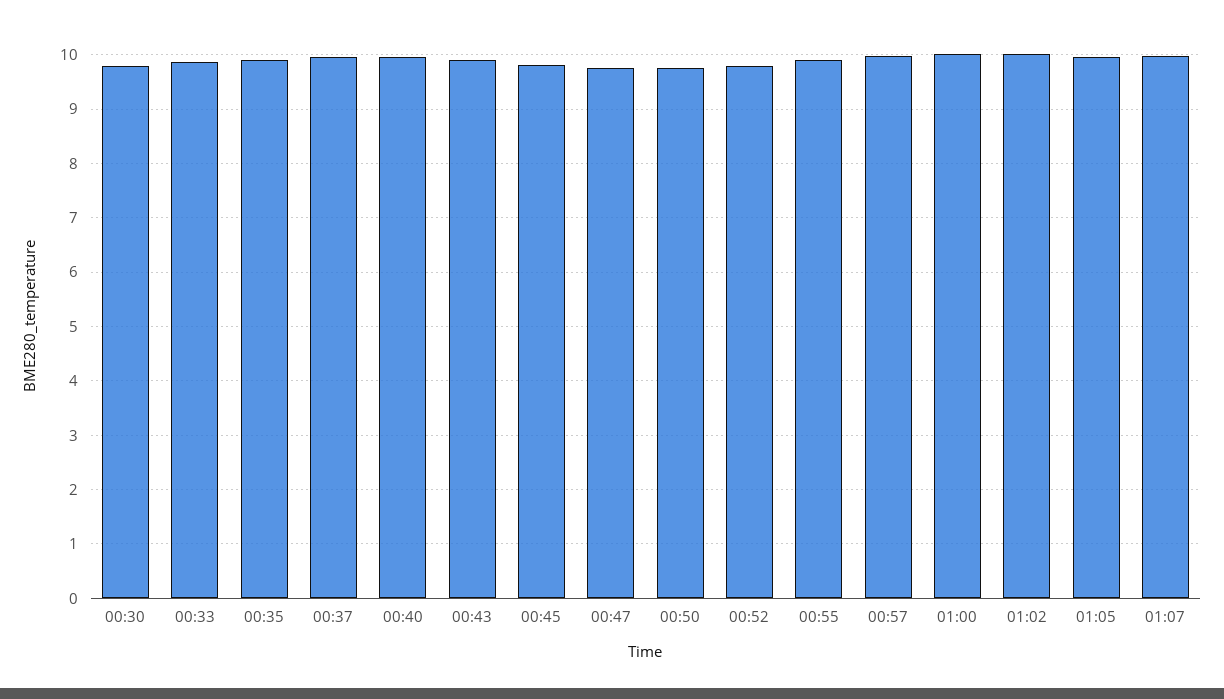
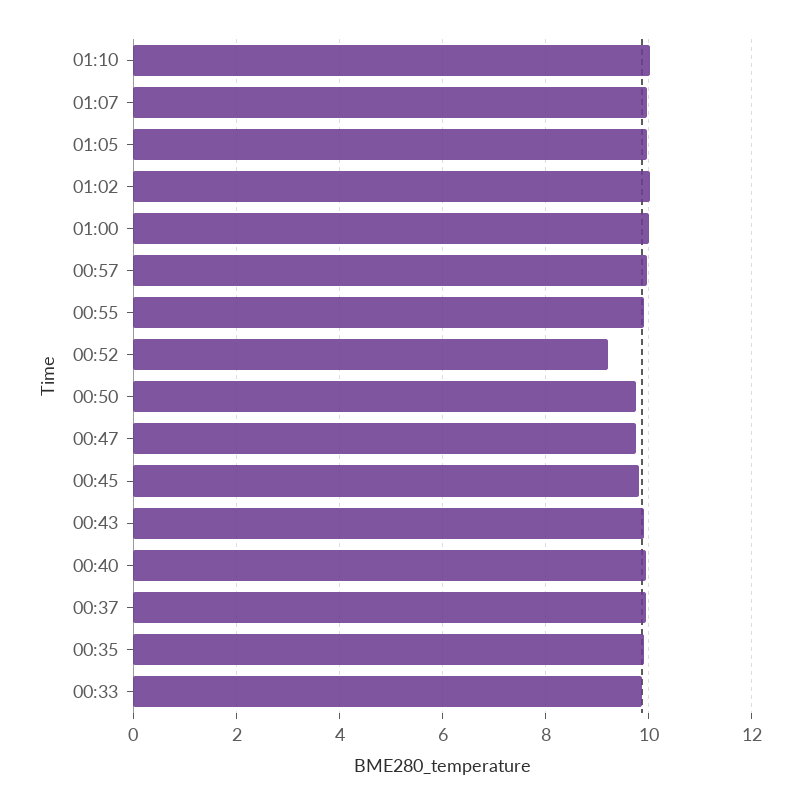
00:30: 9.8 -> none
00:52: 9.8 -> 9.2
01:10: none -> 10

